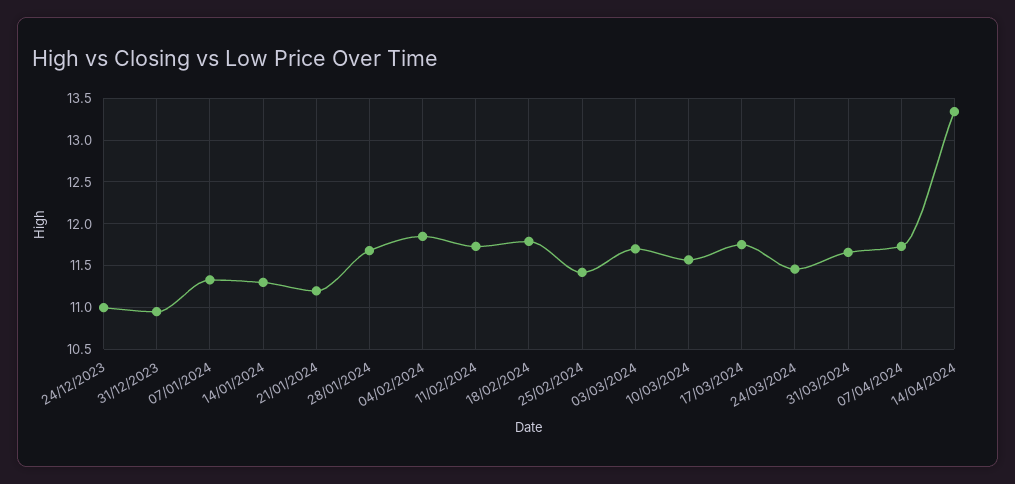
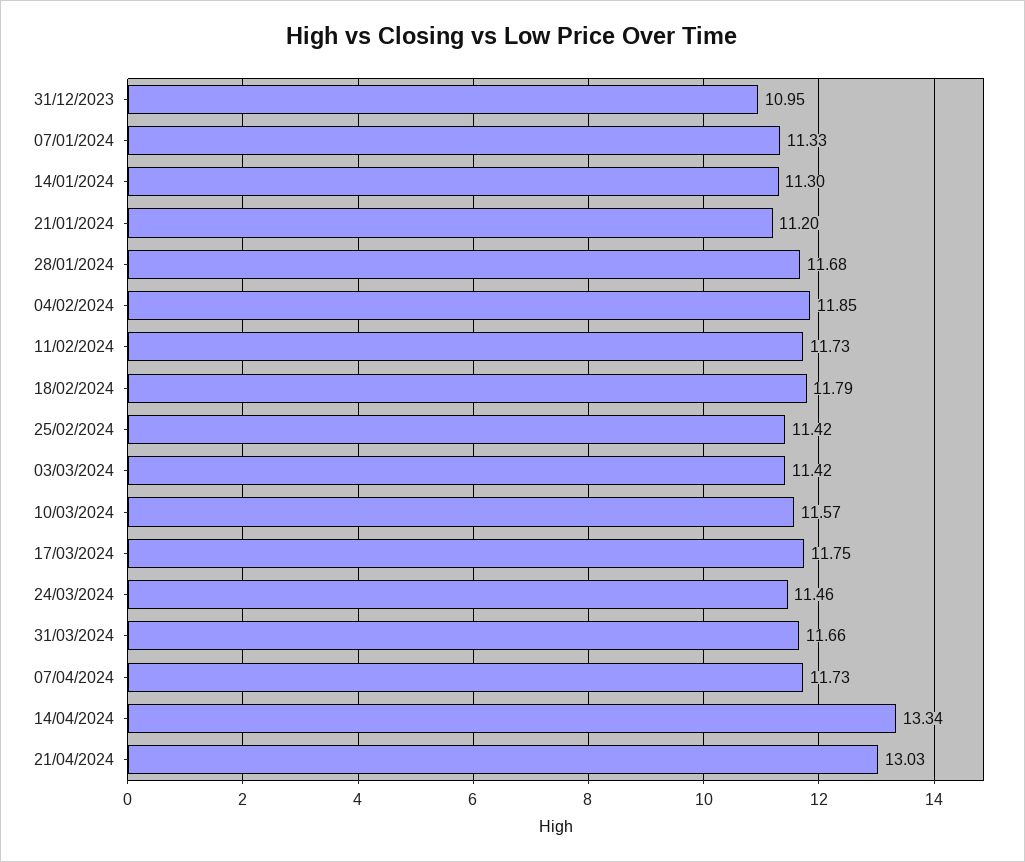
24/12/2023: 11 -> none
03/03/2024: 11.7 -> 11.42
21/04/2024: none -> 13.03

